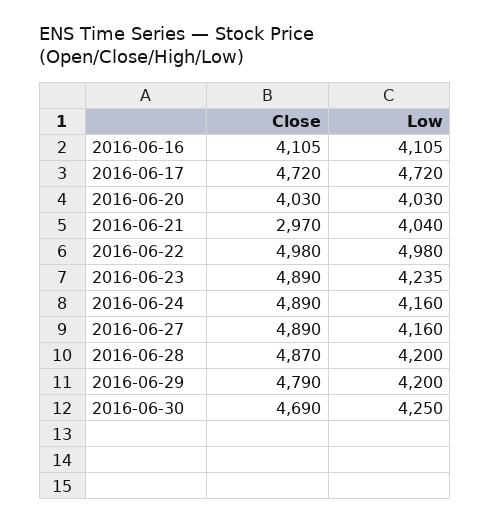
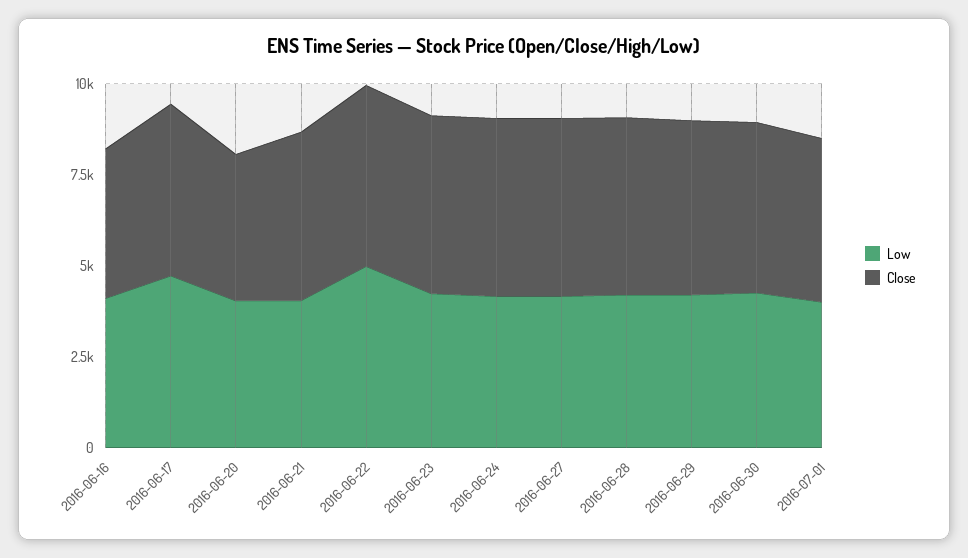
Close, 2016-06-21: 2970 -> 4500
Low, 2016-07-01: none -> 4000
Close, 2016-07-01: none -> 4500

